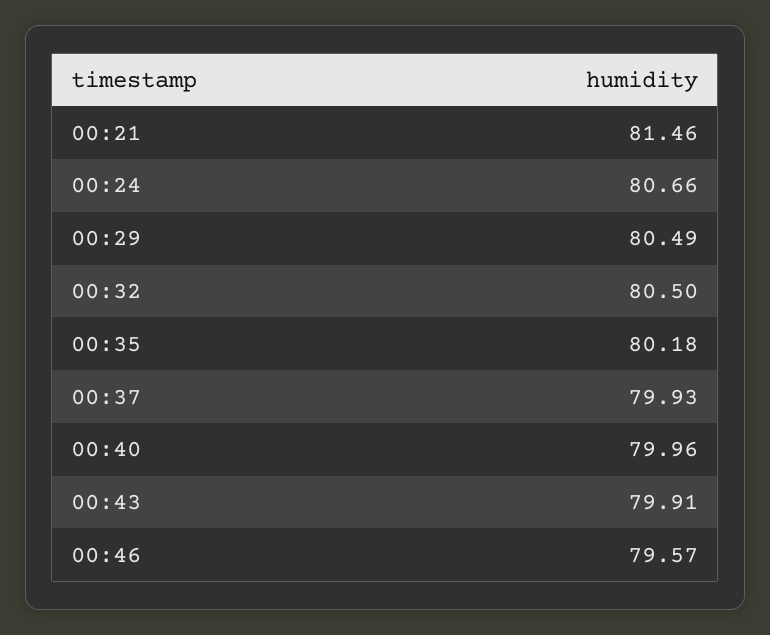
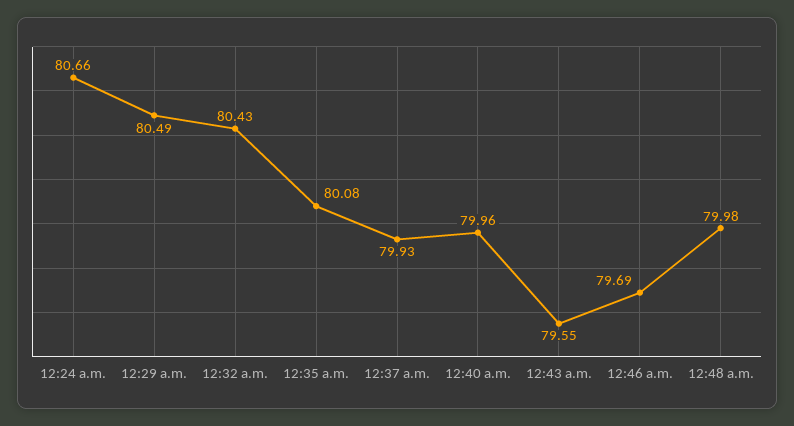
00:21: 81.46 -> none
00:32: 80.5 -> 80.43
00:35: 80.18 -> 80.08
00:43: 79.91 -> 79.55
00:46: 79.57 -> 79.69
12:48 a.m.: none -> 79.98

